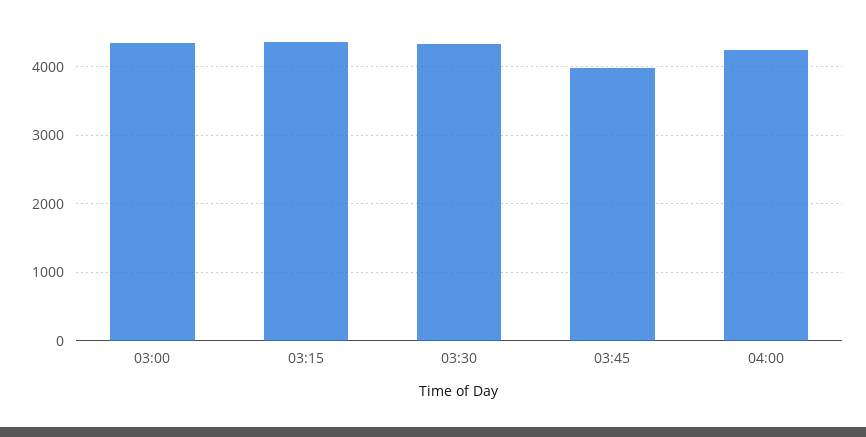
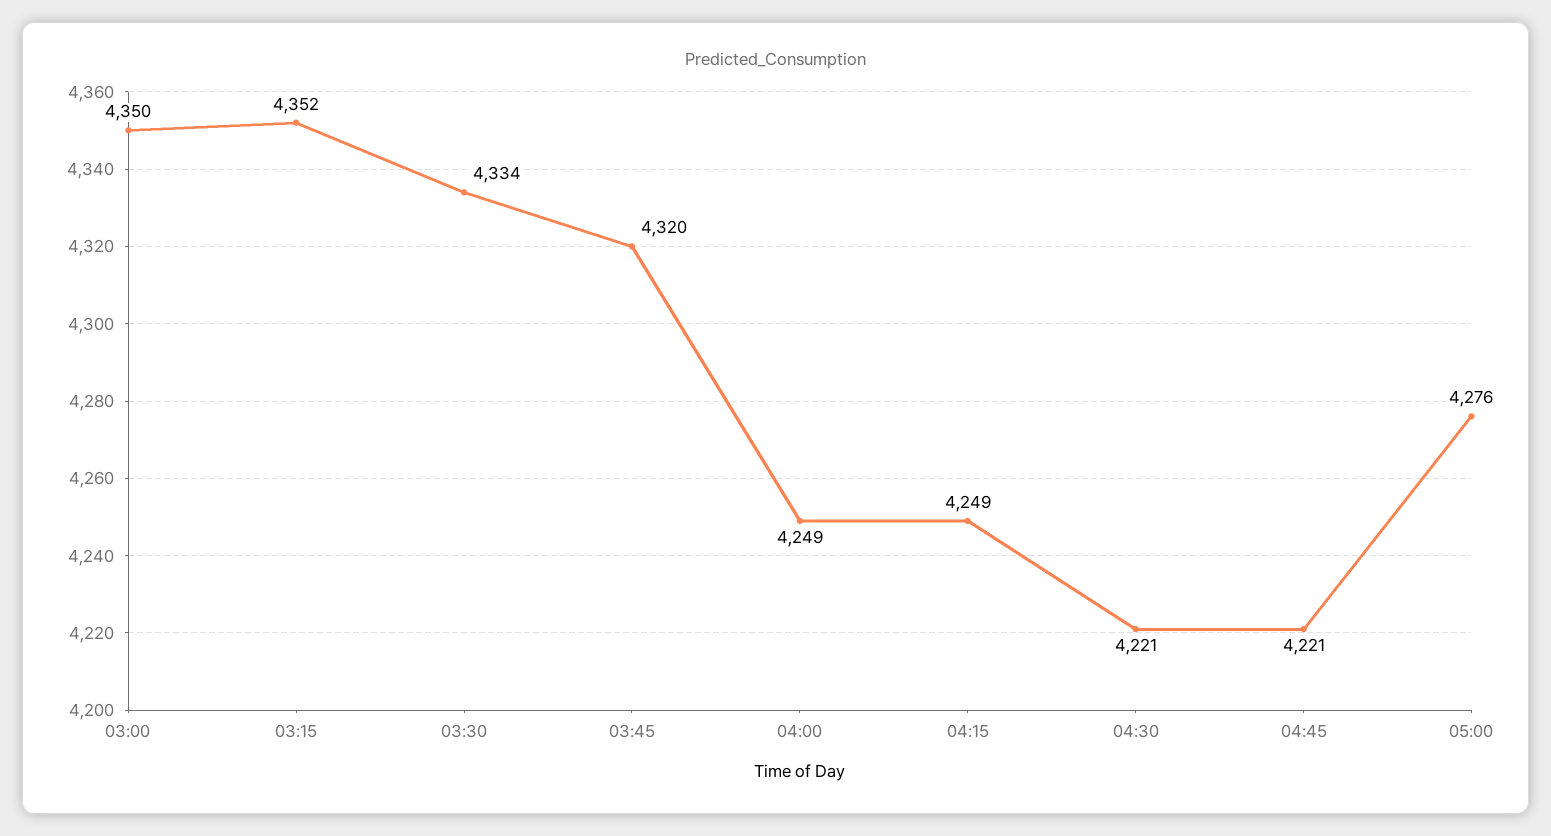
03:45: 4000 -> 4320
04:15: none -> 4249
04:30: none -> 4221
04:45: none -> 4221
05:00: none -> 4276

